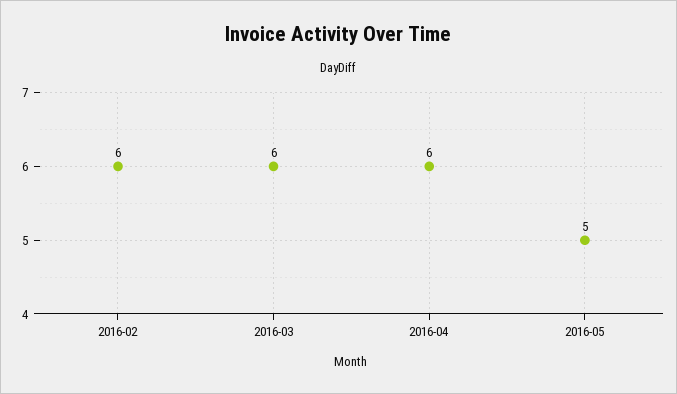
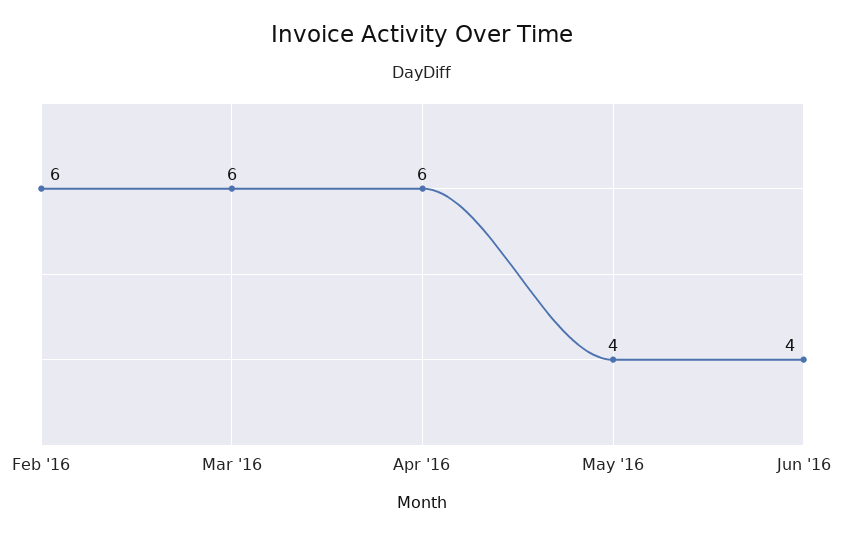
2016-05: 5 -> 4
Jun '16: none -> 4

